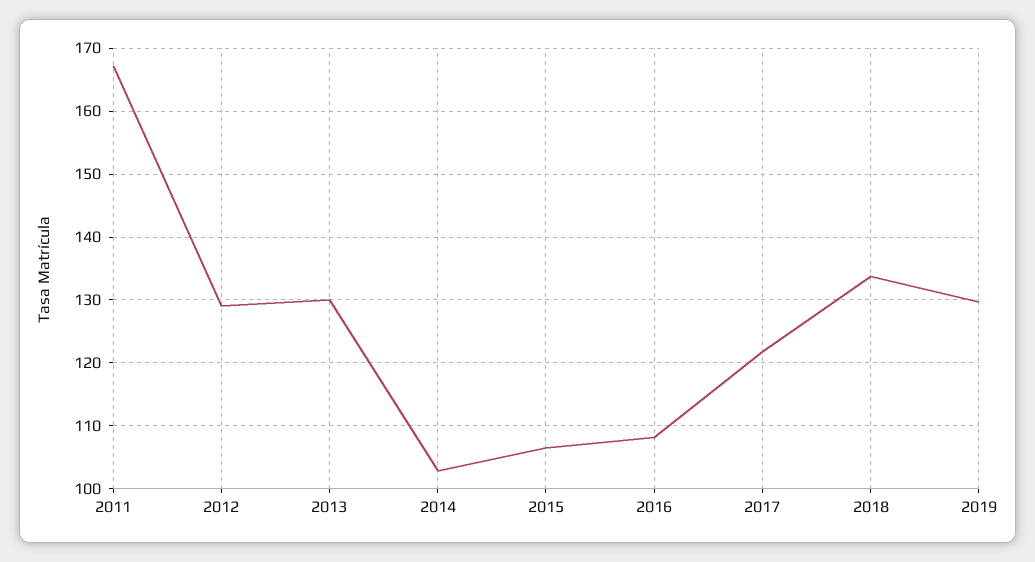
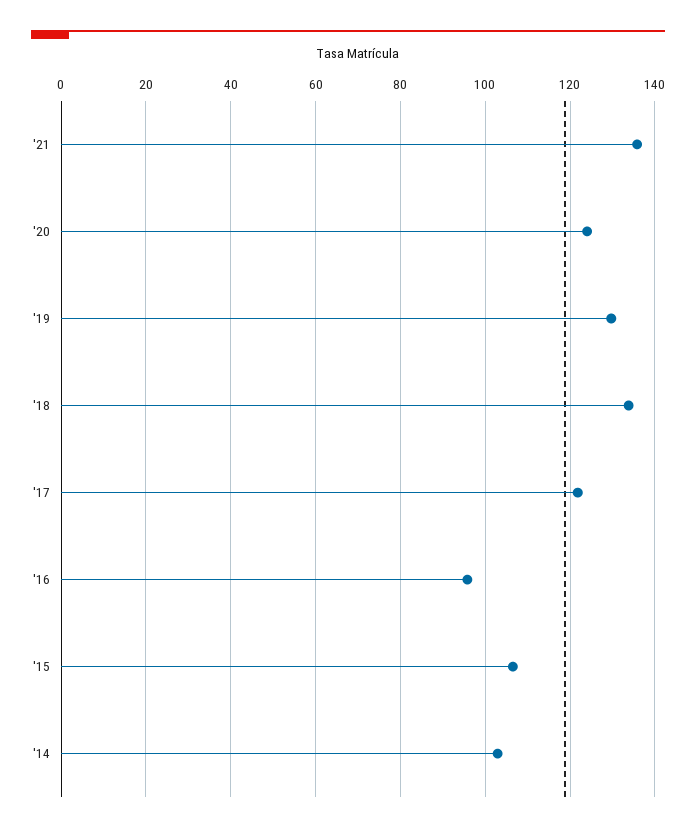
2011: 167 -> none
2012: 129 -> none
2013: 130 -> none
2016: 108 -> 96
'21: none -> 136
'20: none -> 124

